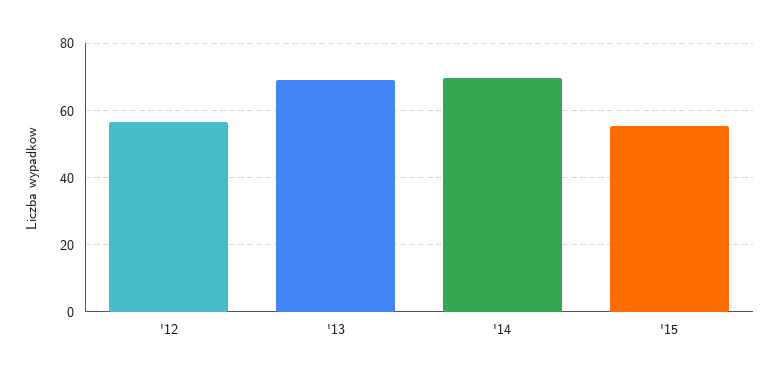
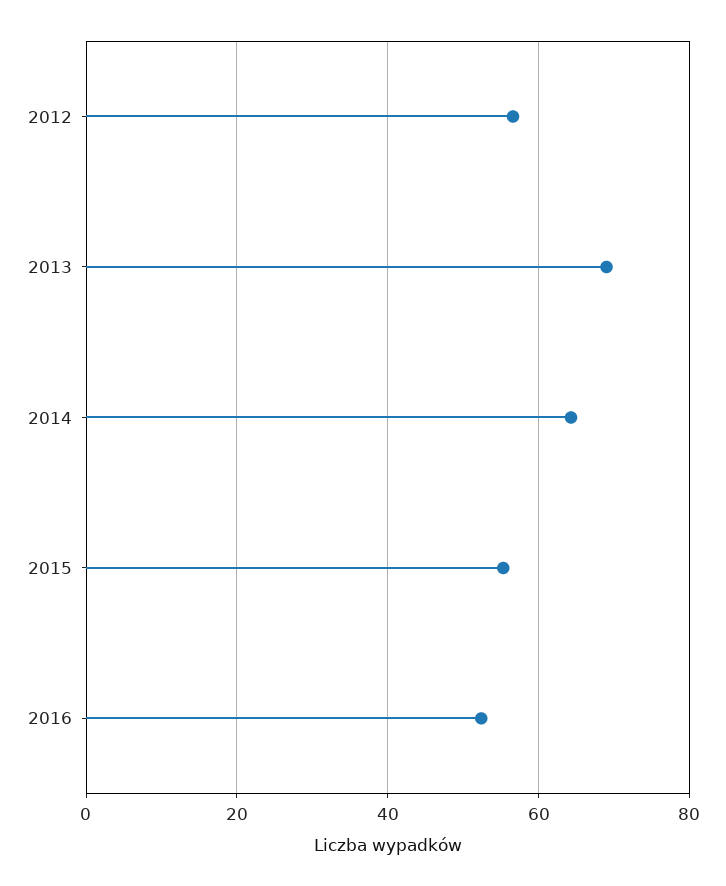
'14: 70 -> 64
2016: none -> 52

